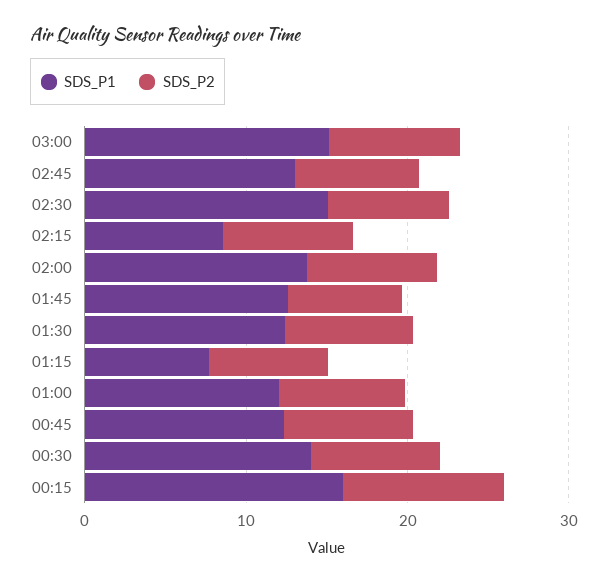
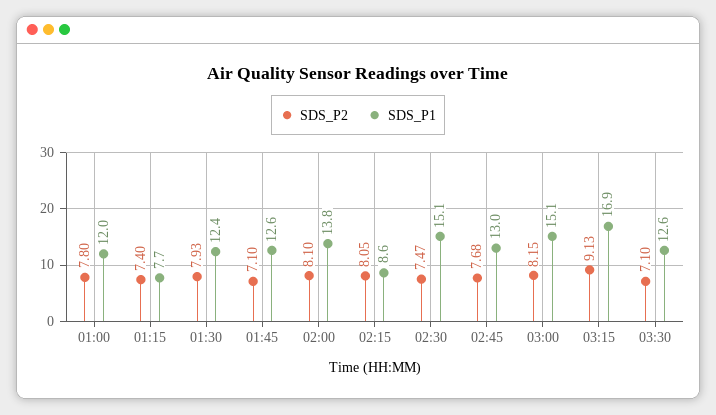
SDS_P1, 00:45: 12 -> none
SDS_P2, 00:45: 8 -> none
SDS_P1, 00:30: 14 -> none
SDS_P2, 00:30: 8 -> none
SDS_P1, 00:15: 16 -> none
SDS_P2, 00:15: 10 -> none
SDS_P2, 03:15: none -> 9.13
SDS_P1, 03:15: none -> 16.9
SDS_P2, 03:30: none -> 7.1
SDS_P1, 03:30: none -> 12.6

